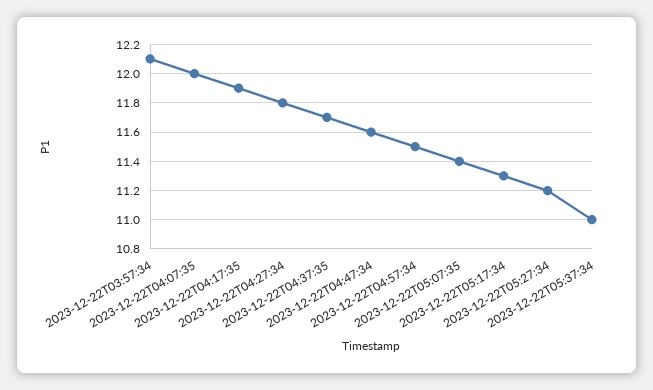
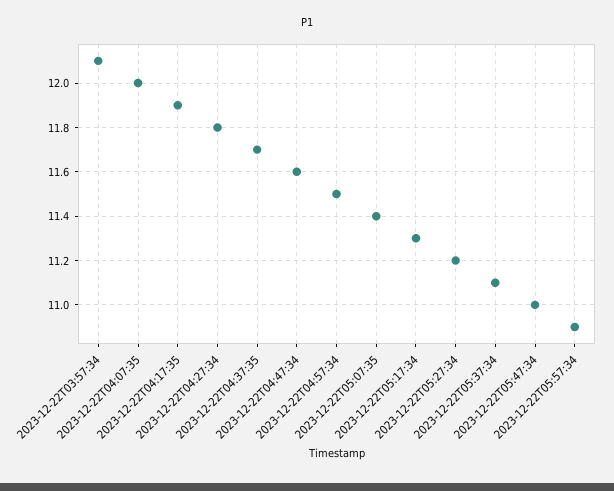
2023-12-22T05:37:34: 11 -> 11.1
2023-12-22T05:47:34: none -> 11
2023-12-22T05:57:34: none -> 10.9

